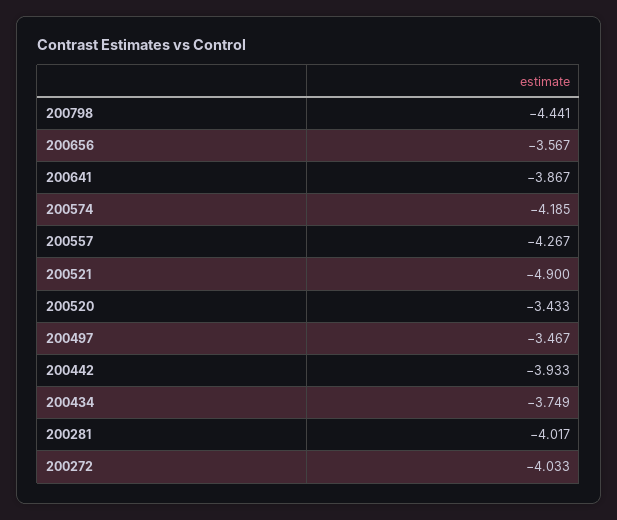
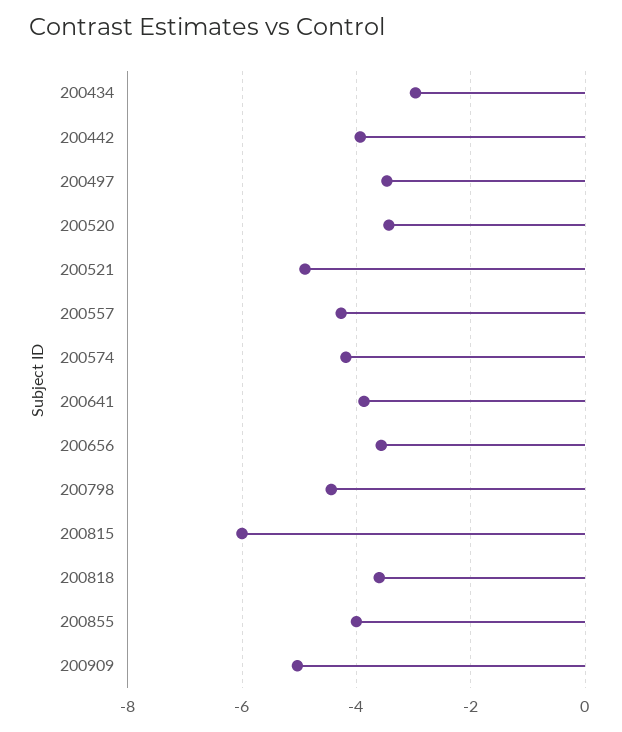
200434: -3.749 -> -3
200281: -4.017 -> none
200272: -4.033 -> none
200815: none -> -6
200818: none -> -3.6
200855: none -> -4
200909: none -> -5

